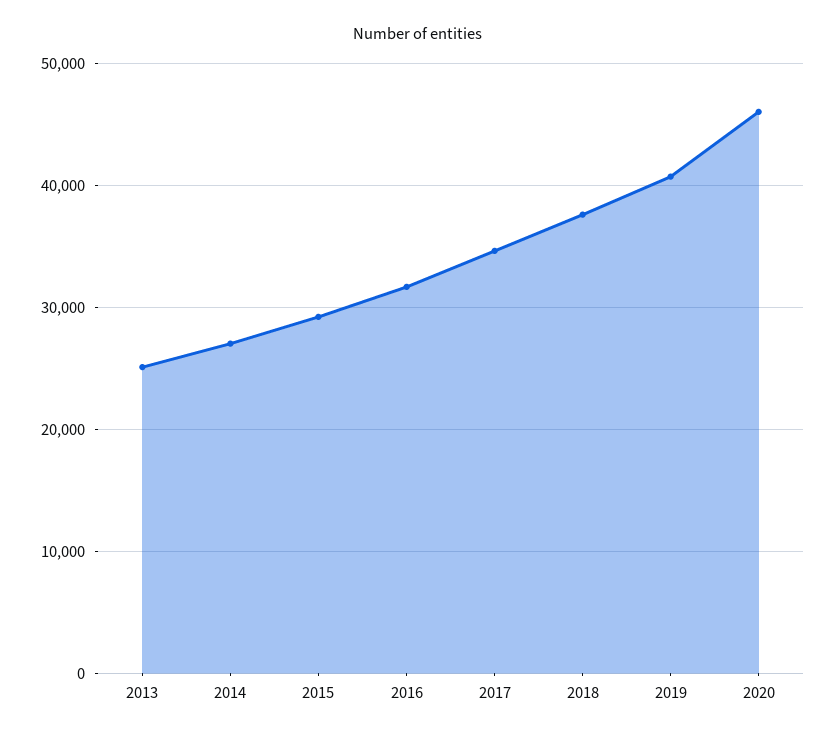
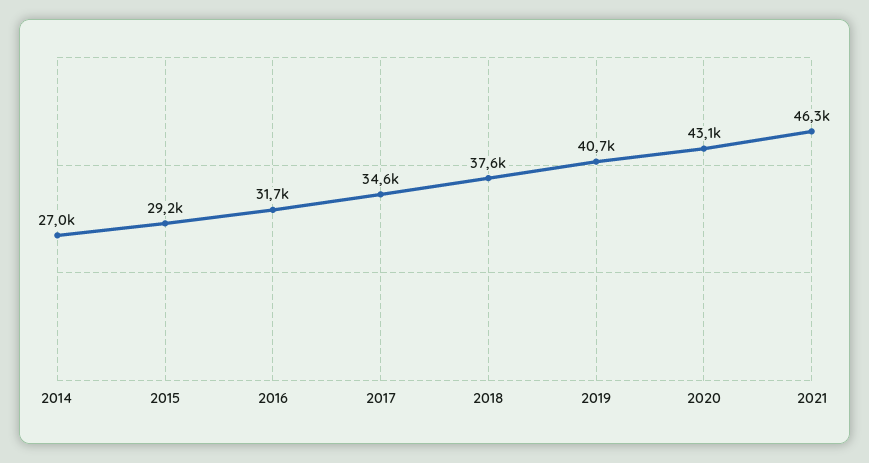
2013: 25000 -> none
2020: 46000 -> 43100
2021: none -> 46300

